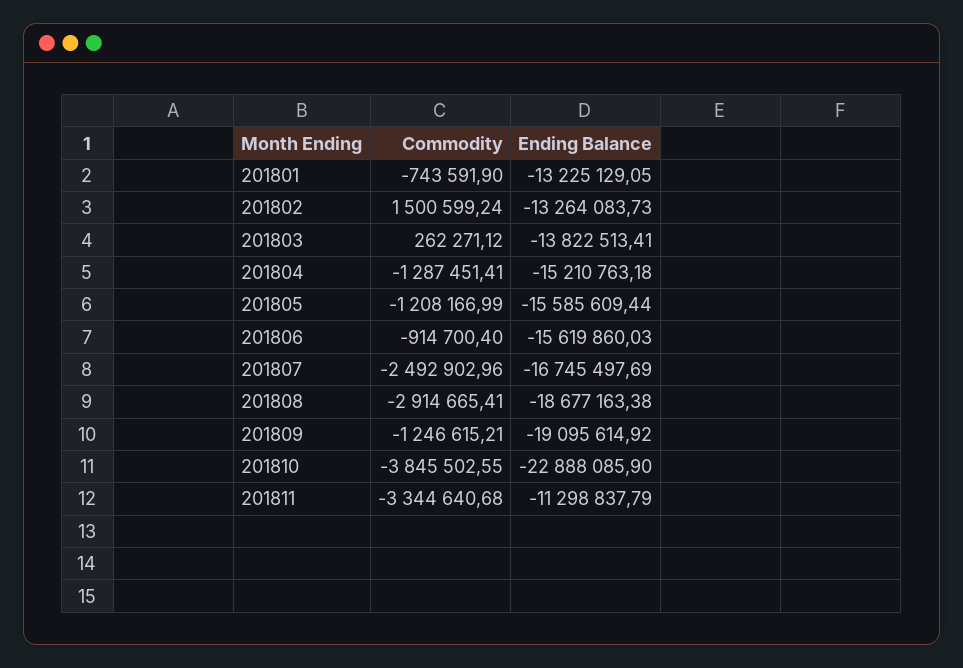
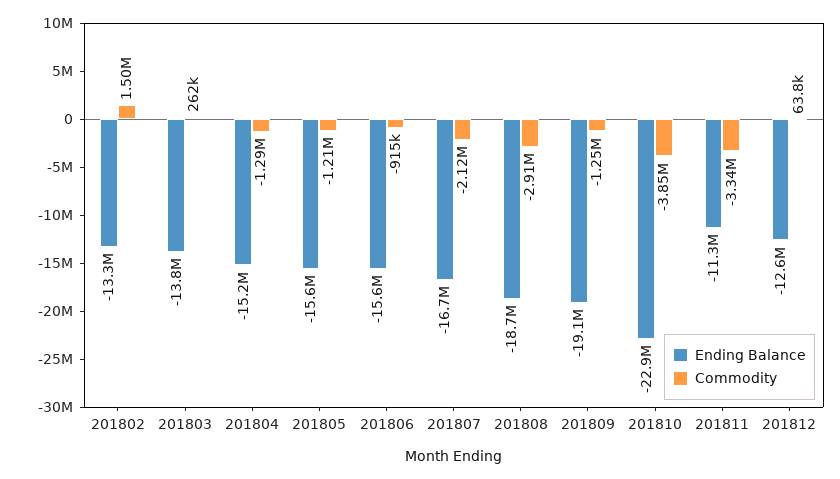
Commodity, 201801: -743591.9 -> none
Ending Balance, 201801: -13225129.05 -> none
Commodity, 201807: -2492902.96 -> -2120000
Ending Balance, 201812: none -> -12600000
Commodity, 201812: none -> 63800

